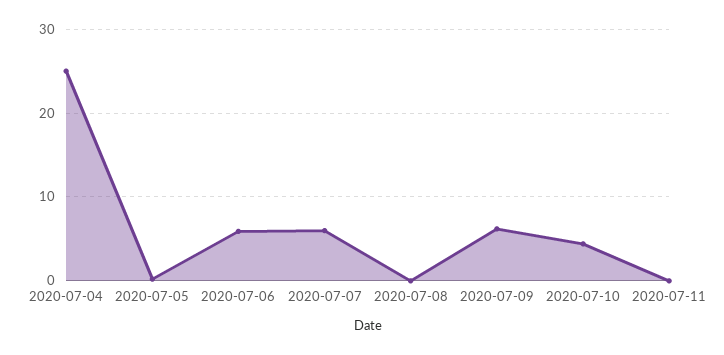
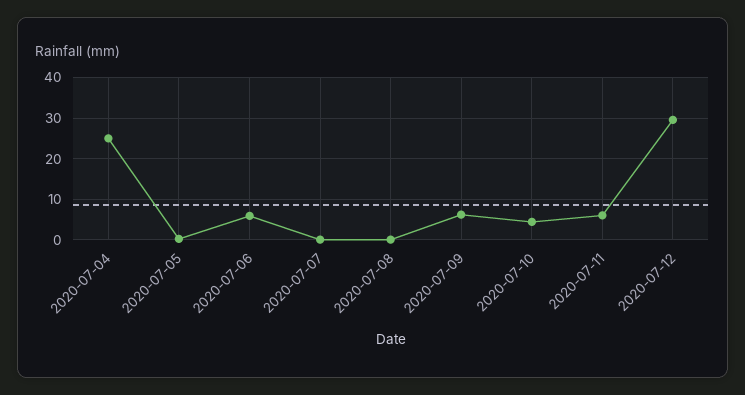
2020-07-07: 6 -> 0
2020-07-11: 0 -> 6
2020-07-12: none -> 30

